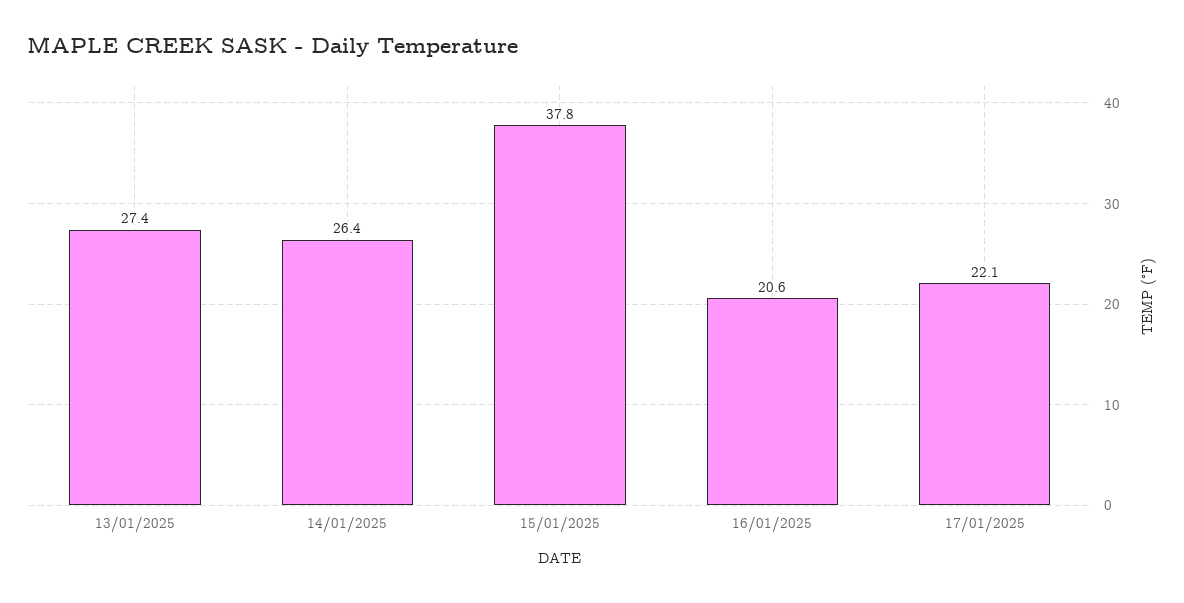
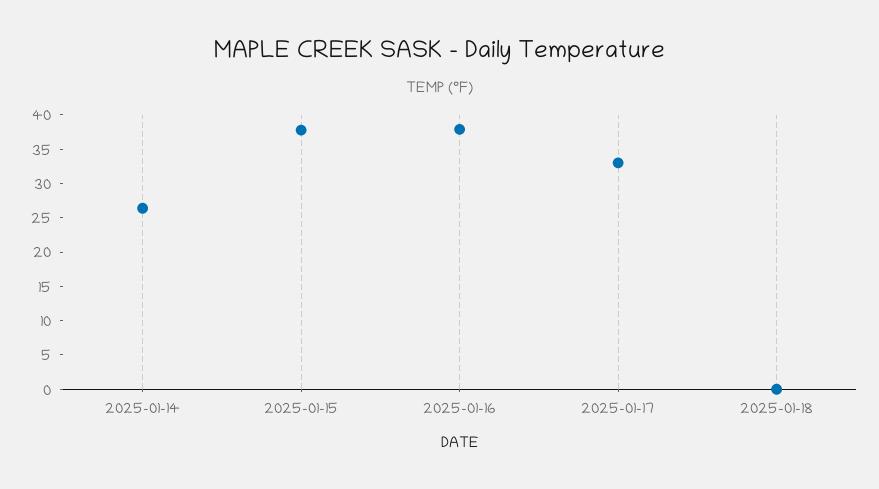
13/01/2025: 27.4 -> none
16/01/2025: 20.6 -> 37.5
17/01/2025: 22.1 -> 32.5
2025-01-18: none -> 0

